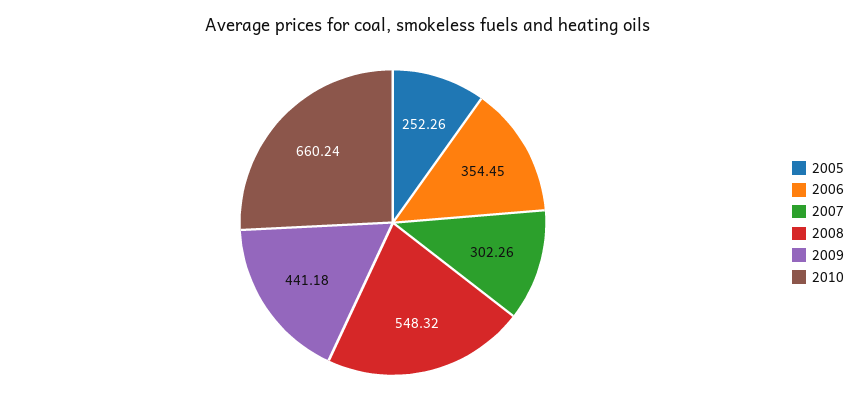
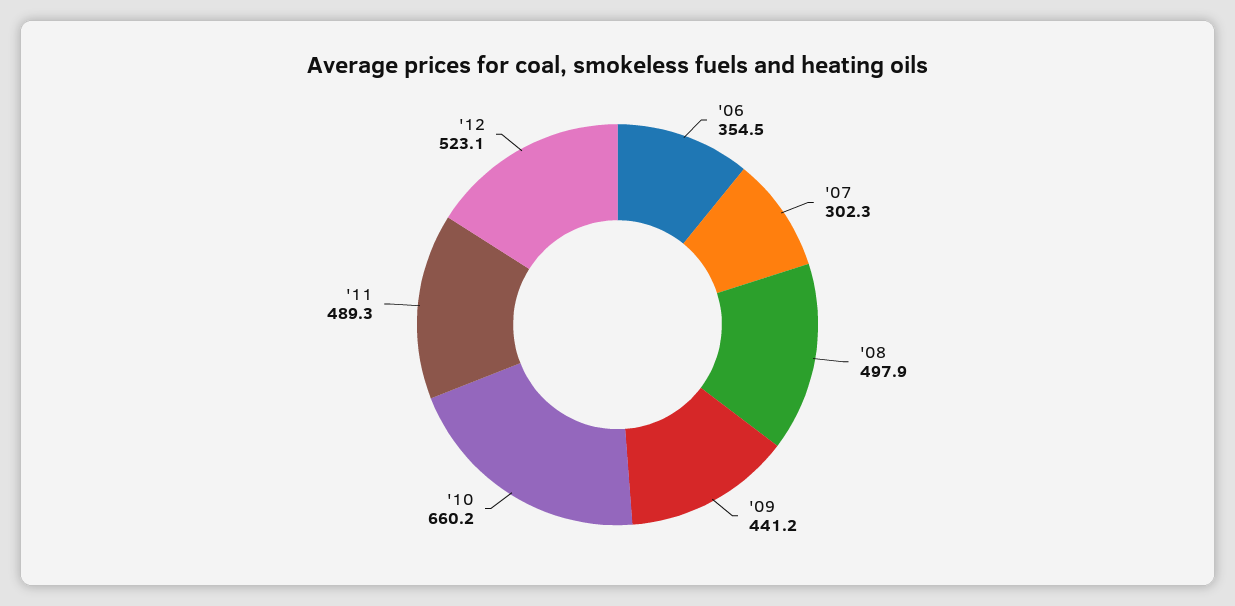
2005: 252.26 -> none
2008: 548.32 -> 497.9
'11: none -> 489.3
'12: none -> 523.1

